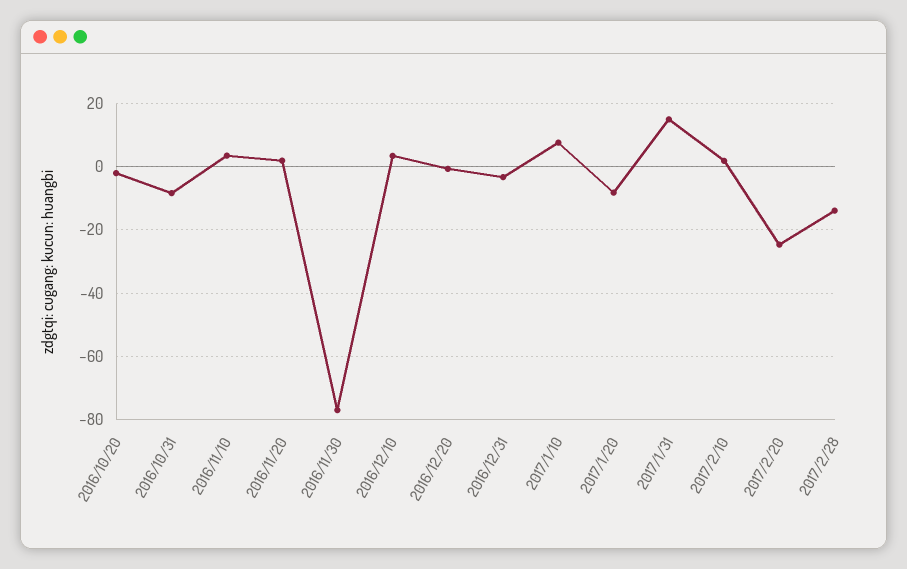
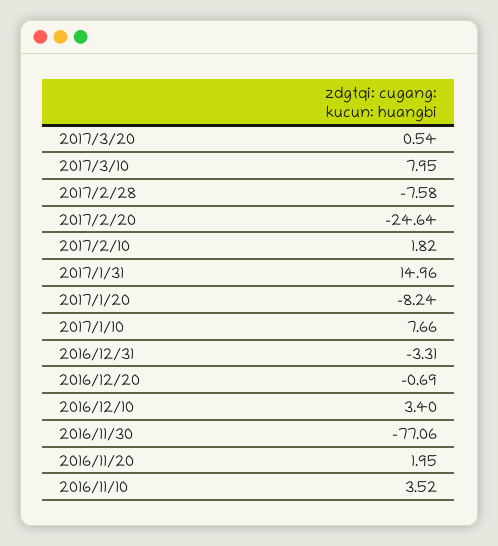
2016/10/20: -2 -> none
2016/10/31: -8 -> none
2017/2/28: -14 -> -7.58
2017/3/20: none -> 0.54
2017/3/10: none -> 7.95

